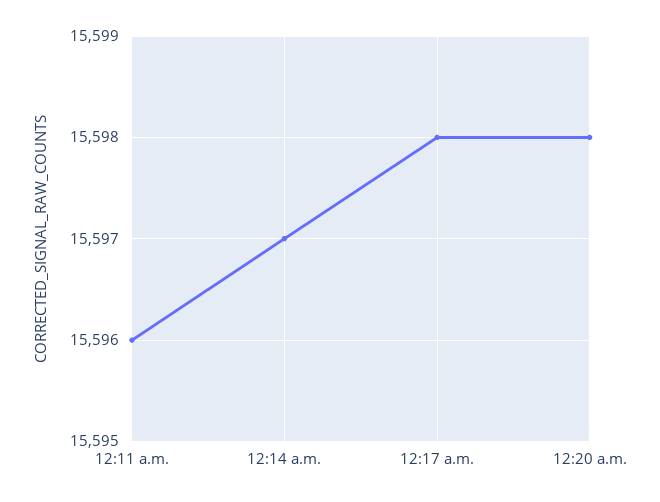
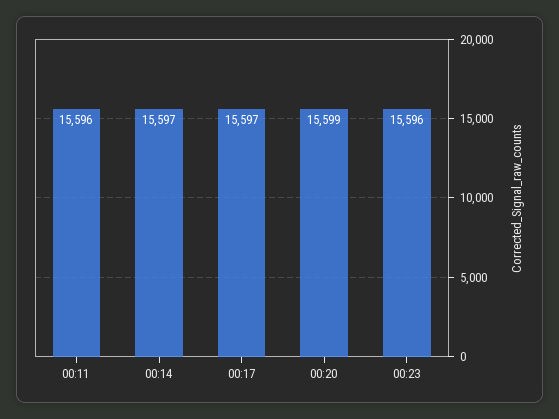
12:17 a.m.: 15598 -> 15597
12:20 a.m.: 15598 -> 15599
00:23: none -> 15596

